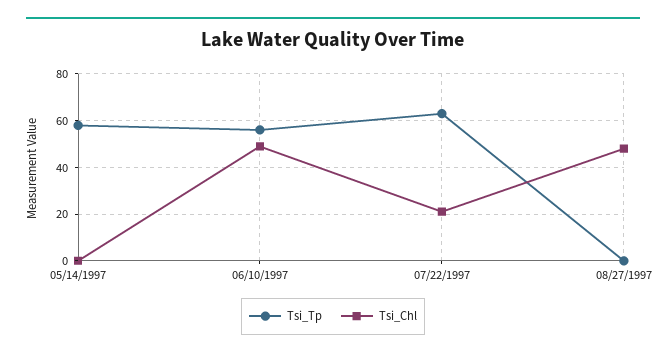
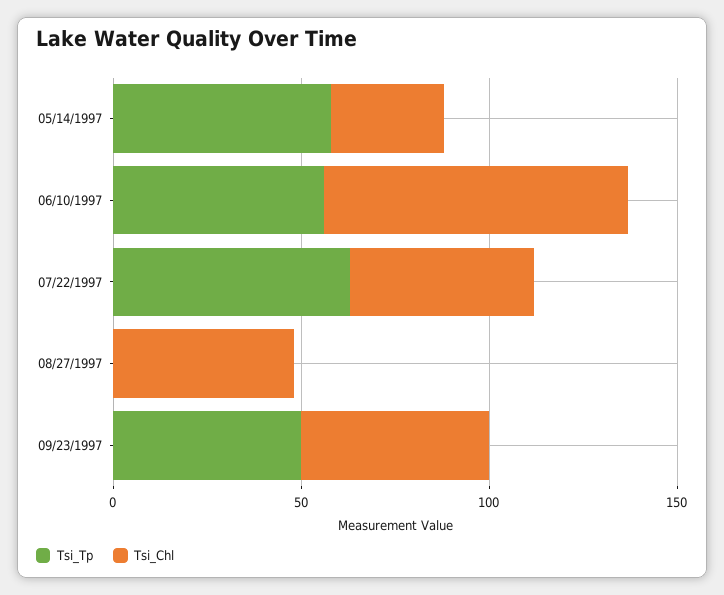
Tsi_Chl, 05/14/1997: 0 -> 30
Tsi_Chl, 06/10/1997: 50 -> 80
Tsi_Chl, 07/22/1997: 20 -> 50
Tsi_Tp, 09/23/1997: none -> 50
Tsi_Chl, 09/23/1997: none -> 50

